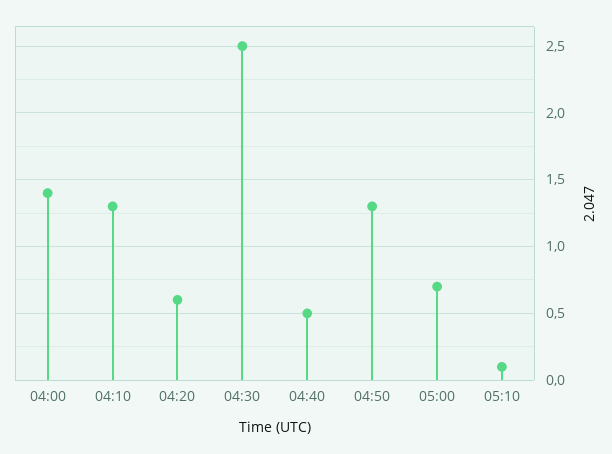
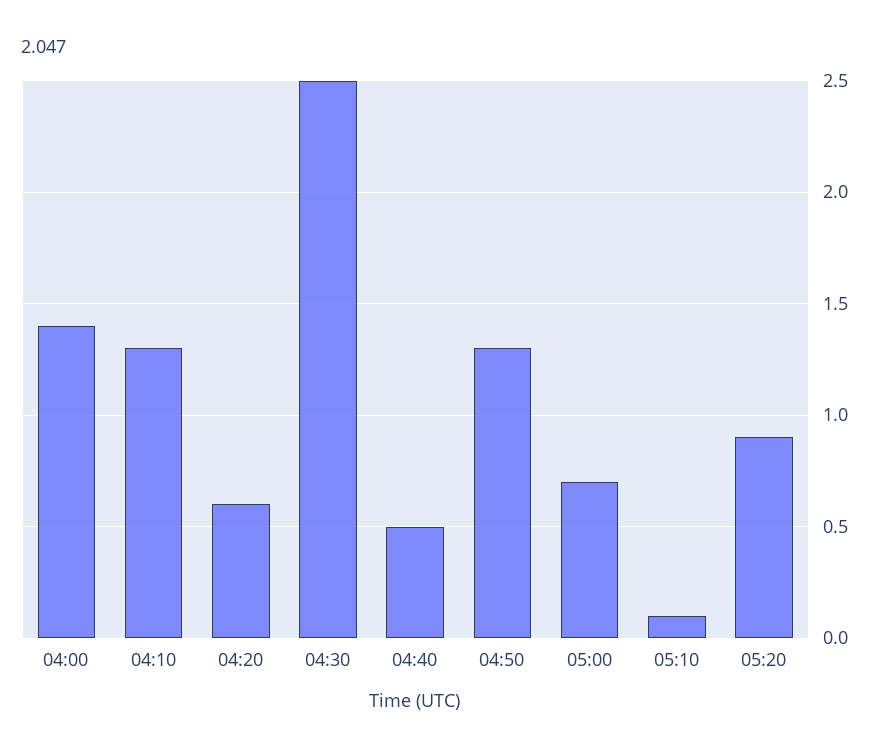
05:20: none -> 0.9

